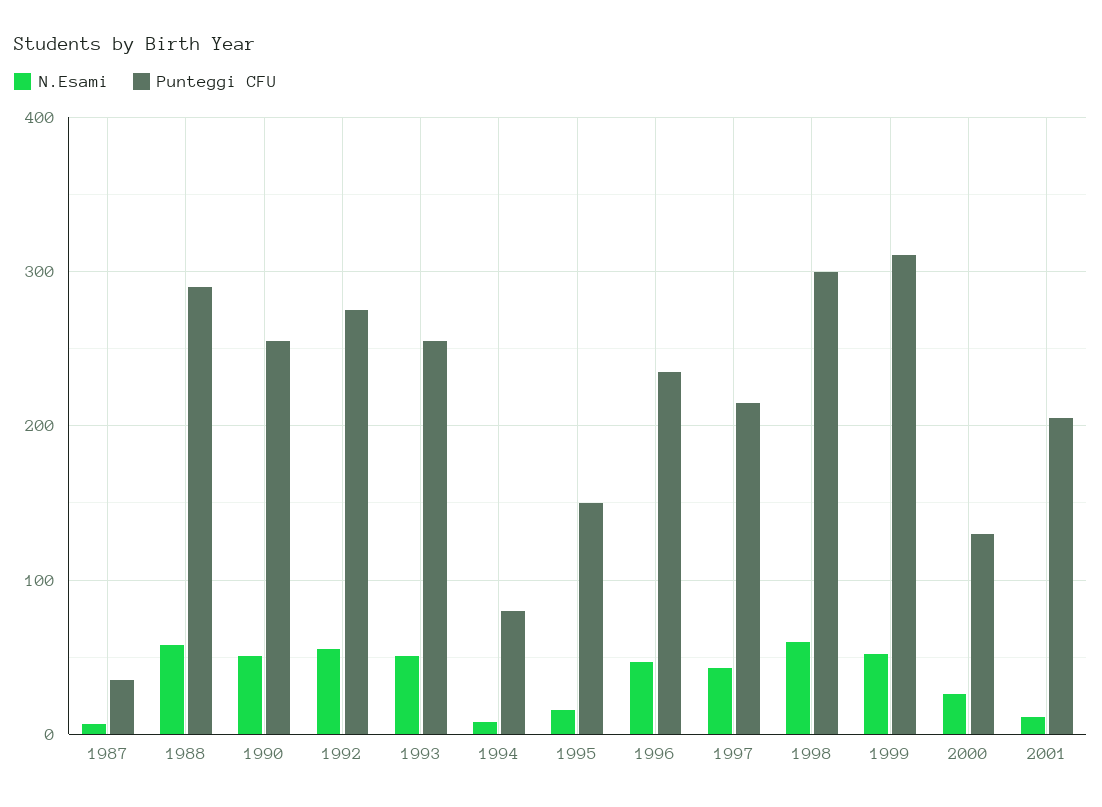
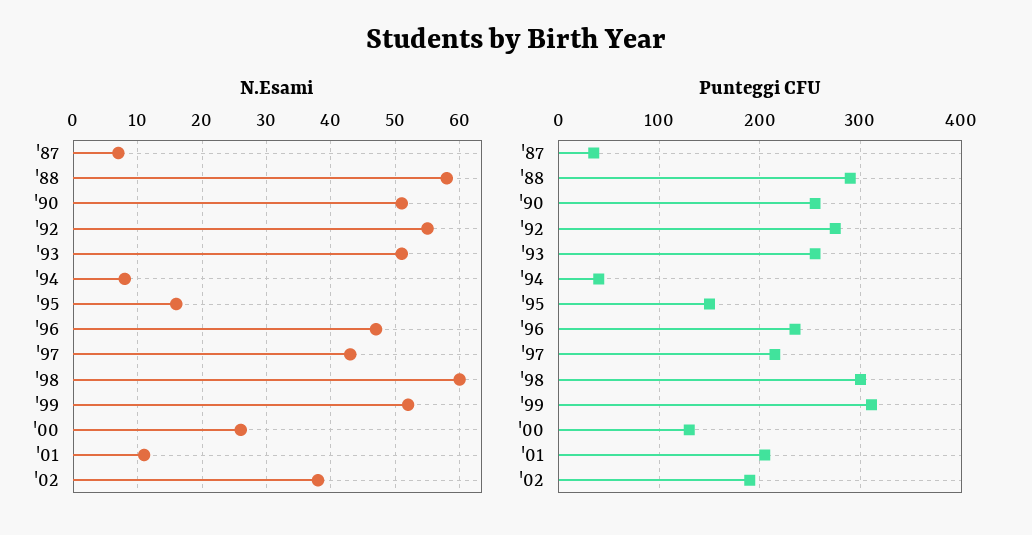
Punteggi CFU, 1994: 80 -> 40
N.Esami, '02: none -> 38
Punteggi CFU, '02: none -> 190

